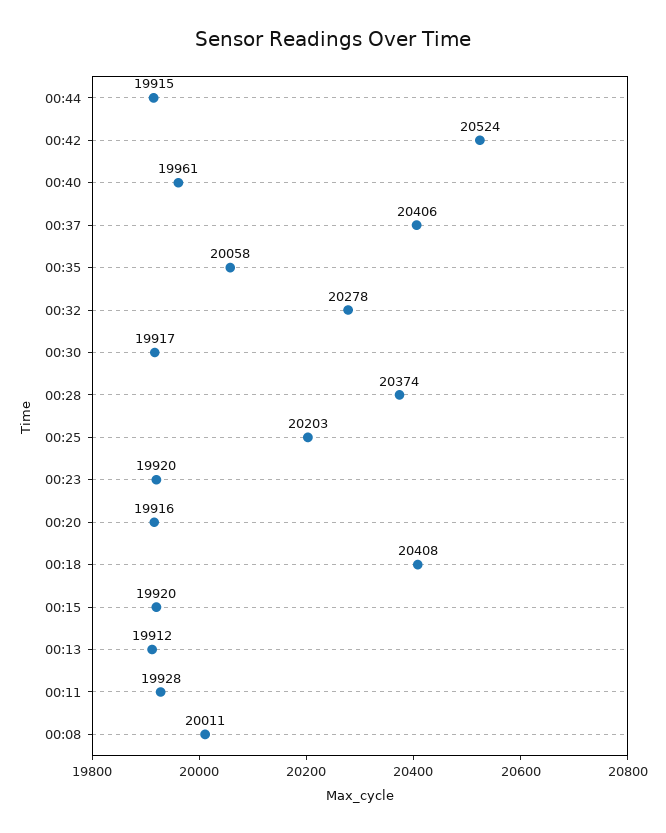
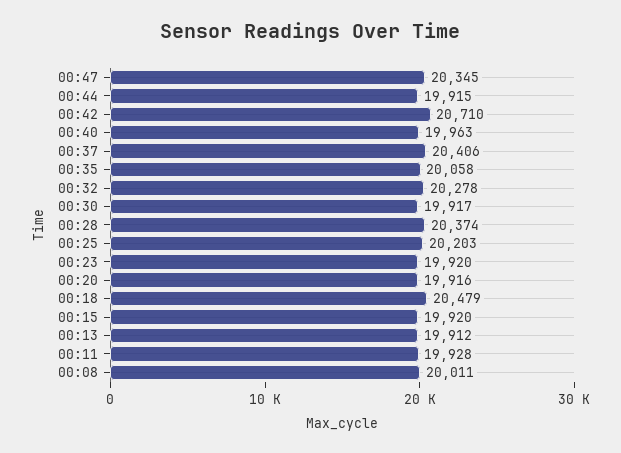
00:42: 20524 -> 20710
00:40: 19961 -> 19963
00:18: 20408 -> 20479
00:47: none -> 20345

